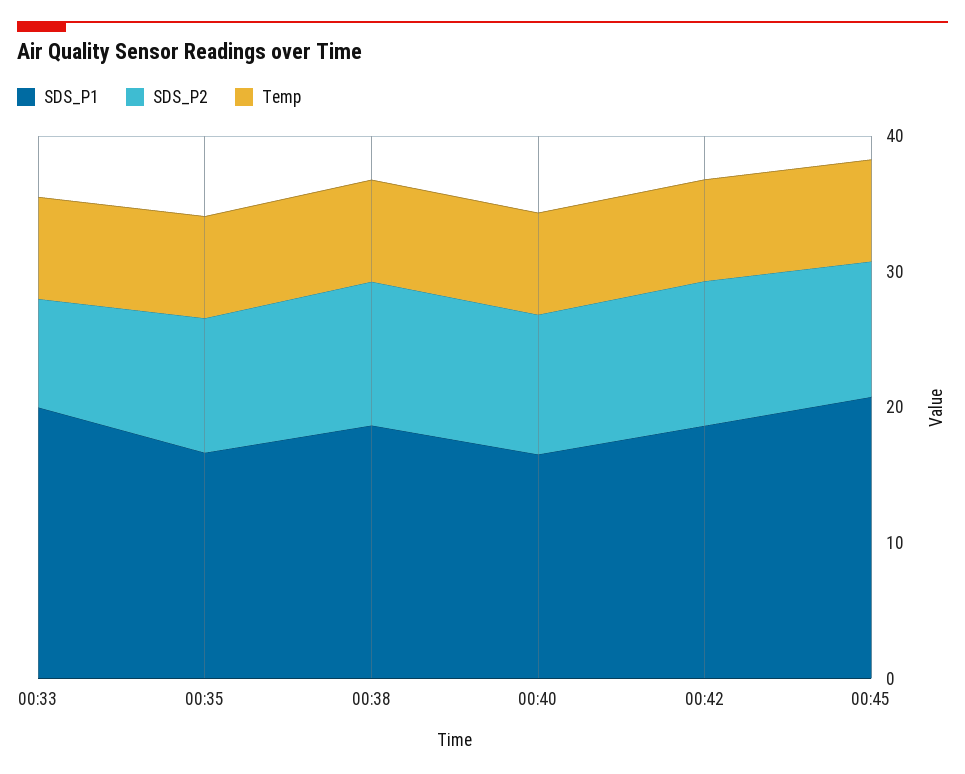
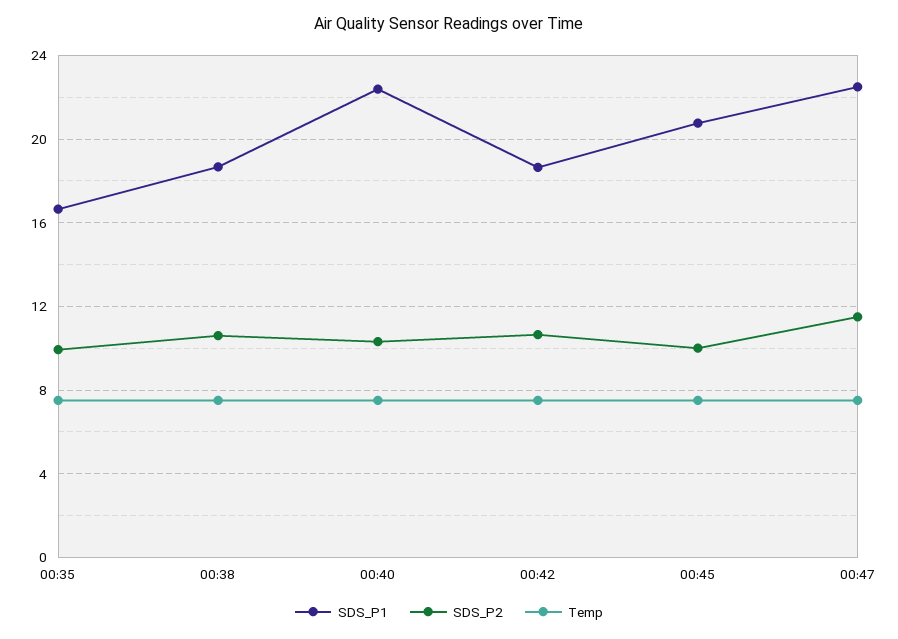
SDS_P1, 00:33: 20 -> none
SDS_P2, 00:33: 8 -> none
Temp, 00:33: 8 -> none
SDS_P1, 00:40: 16 -> 22.5
SDS_P1, 00:47: none -> 22.5
SDS_P2, 00:47: none -> 11.5
Temp, 00:47: none -> 7.5

